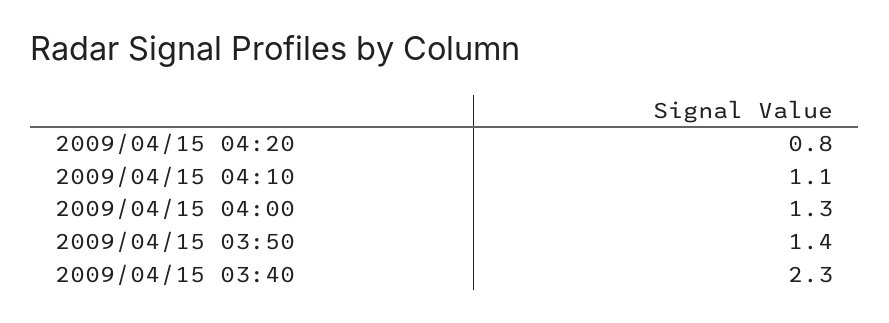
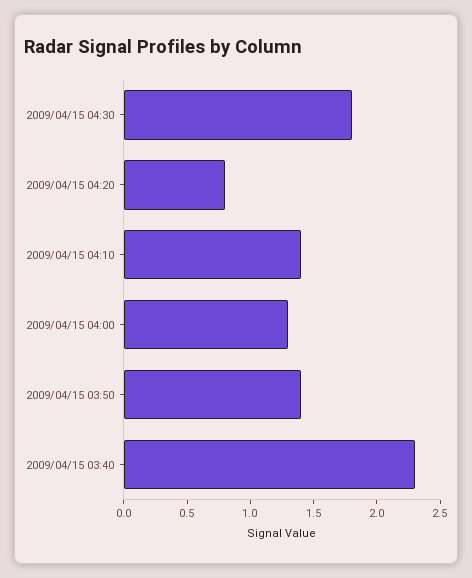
2009/04/15 04:10: 1.1 -> 1.4
2009/04/15 04:30: none -> 1.8

